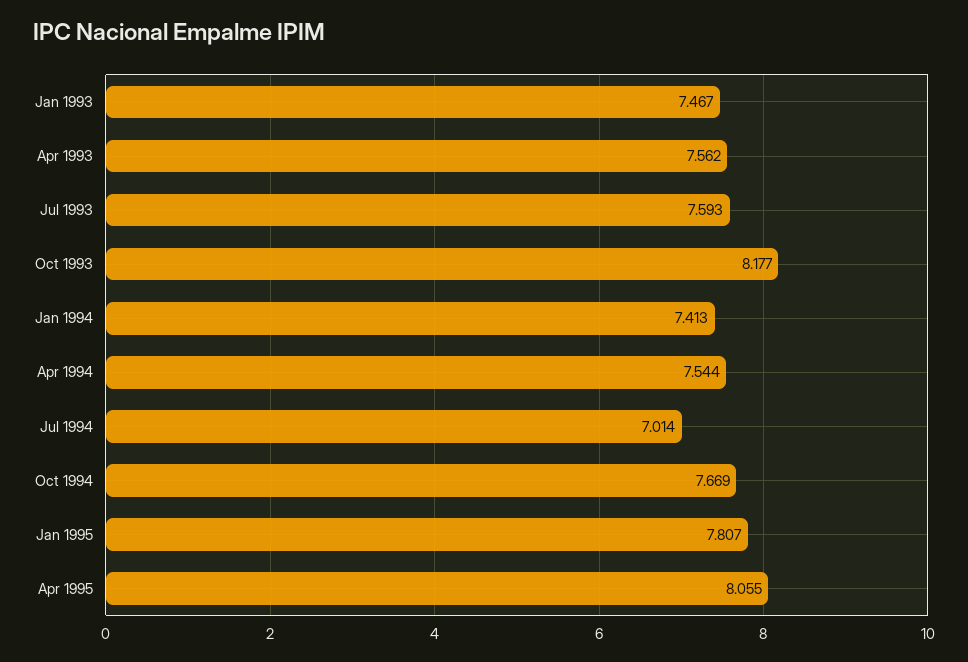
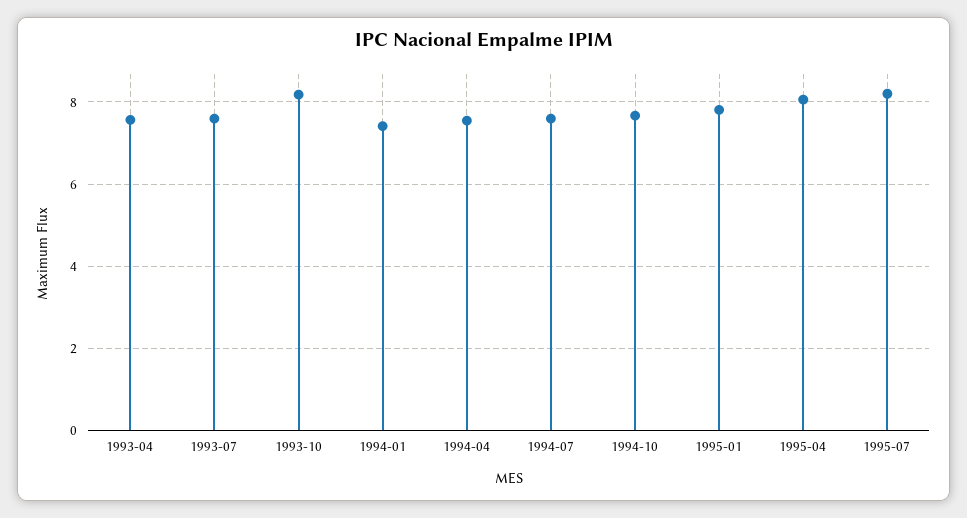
Jan 1993: 7.467 -> none
Jul 1994: 7.014 -> 7.6
1995-07: none -> 8.2

